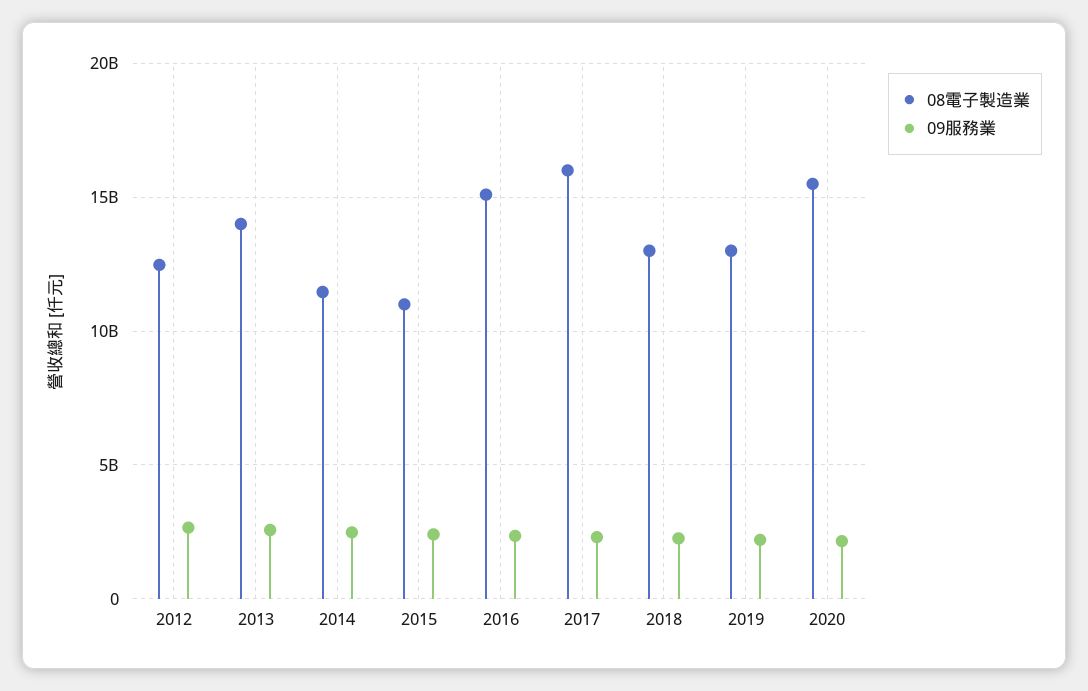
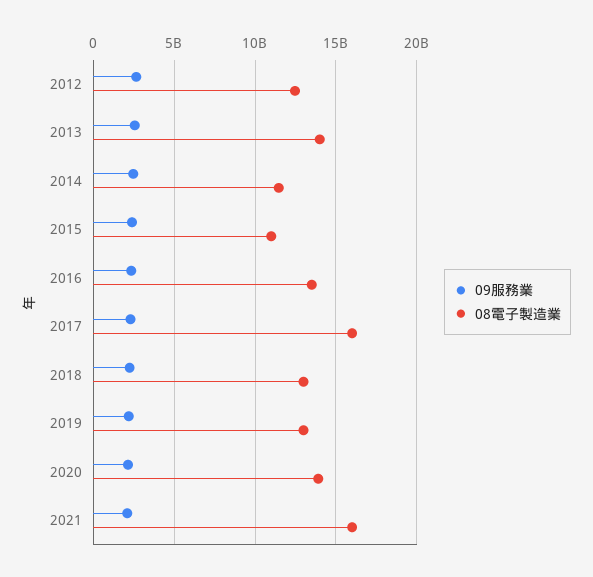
08電子製造業, 2016: 15000000000 -> 13500000000
08電子製造業, 2020: 15500000000 -> 14000000000
09服務業, 2021: none -> 2000000000
08電子製造業, 2021: none -> 16000000000

